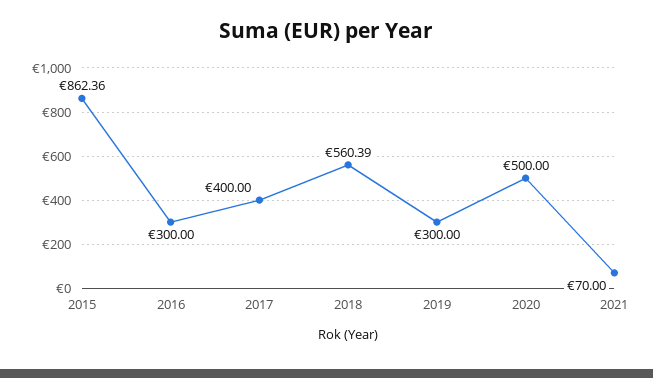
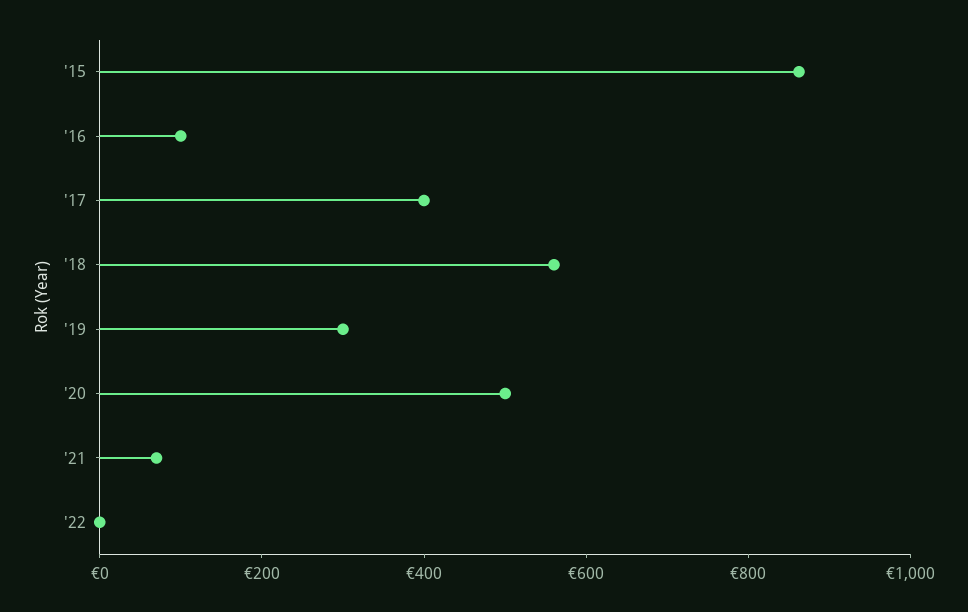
2016: 300 -> 100
'22: none -> 0

